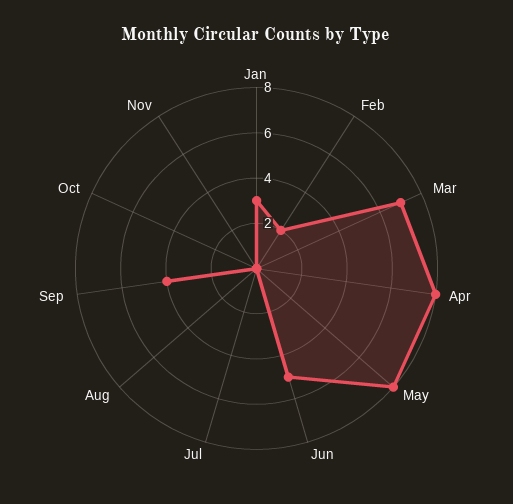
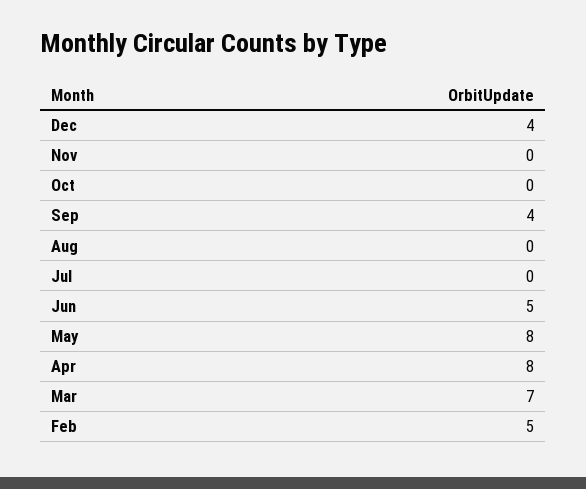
Jan: 3 -> none
Feb: 2 -> 5
Dec: none -> 4

